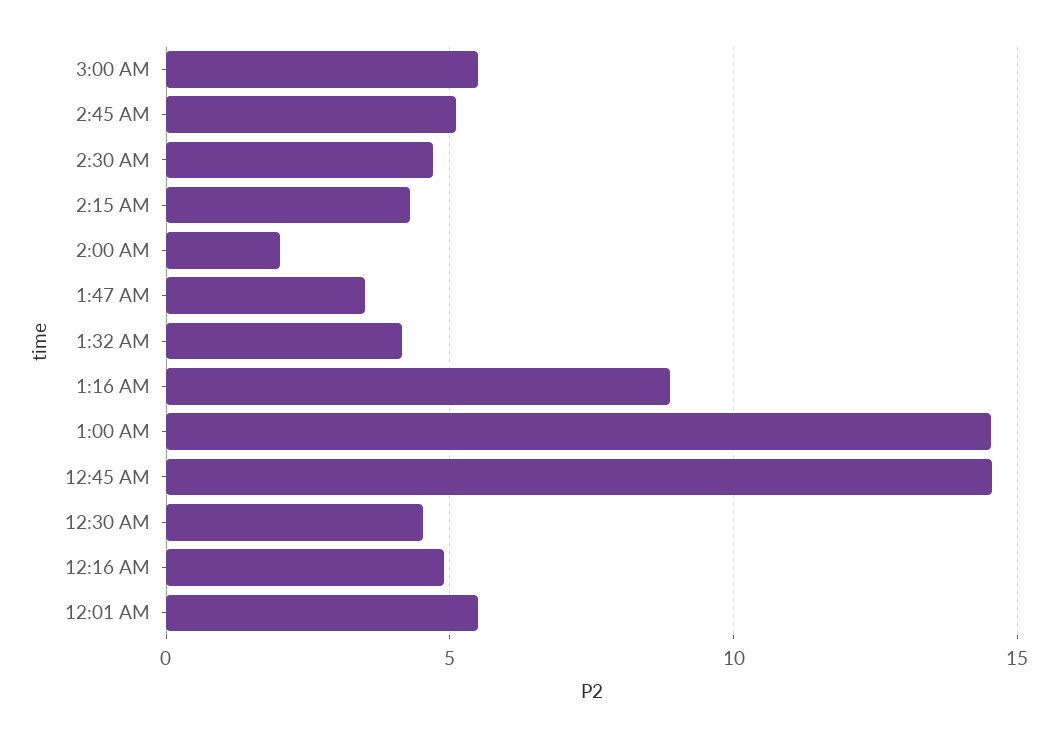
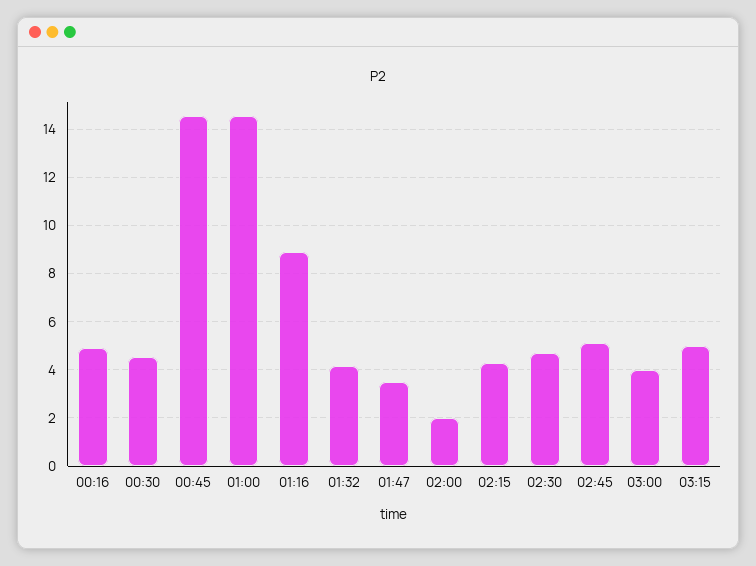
3:00 AM: 5.5 -> 4
12:01 AM: 5.5 -> none
03:15: none -> 5

